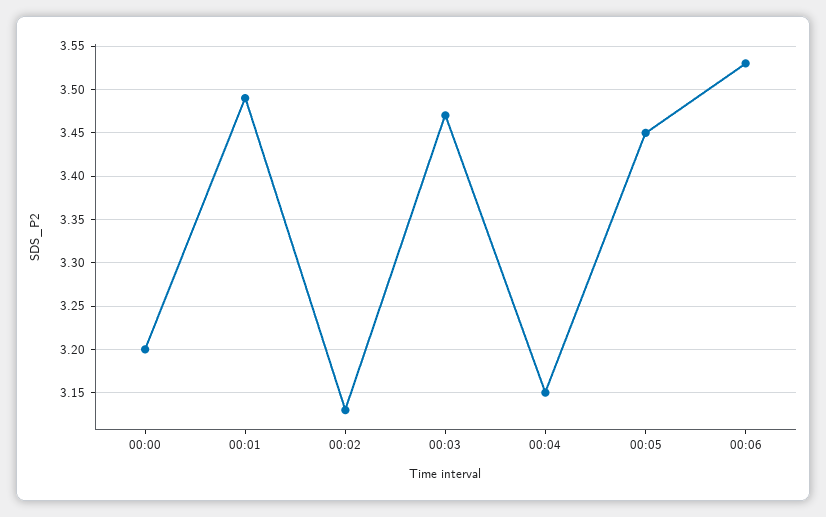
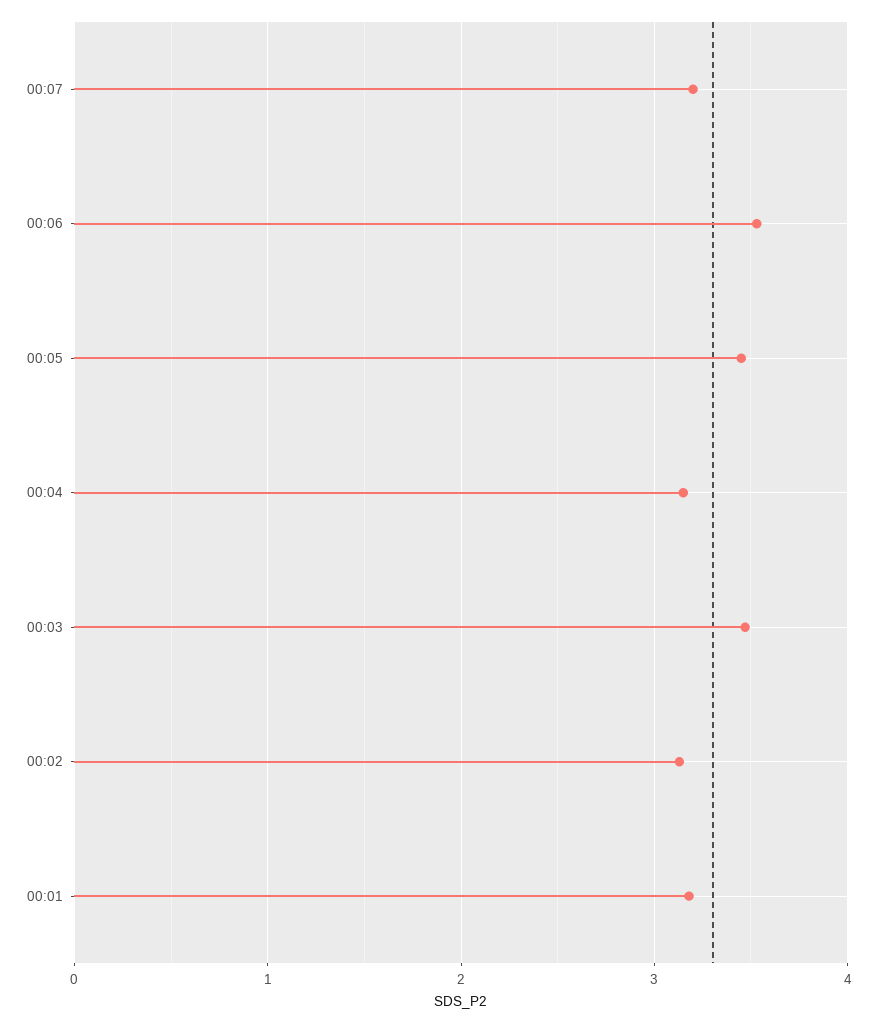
00:00: 3.2 -> none
00:01: 3.49 -> 3.2
00:07: none -> 3.2

